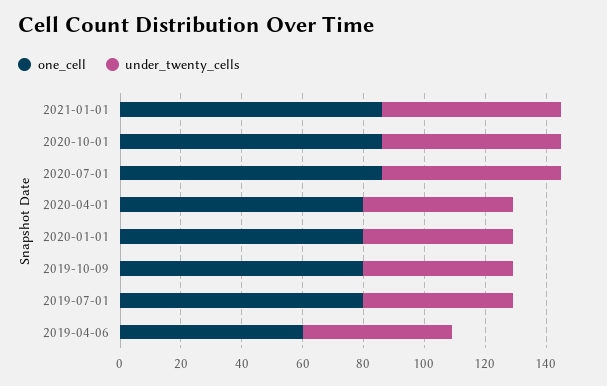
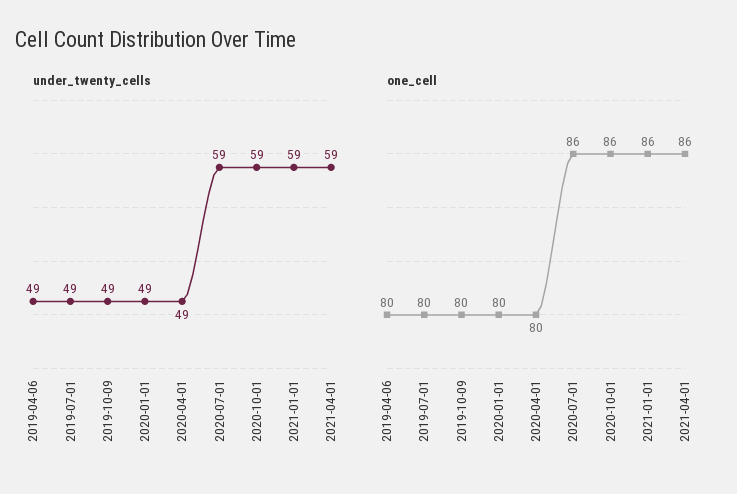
one_cell, 2019-04-06: 60 -> 80
under_twenty_cells, 2021-04-01: none -> 59
one_cell, 2021-04-01: none -> 86

